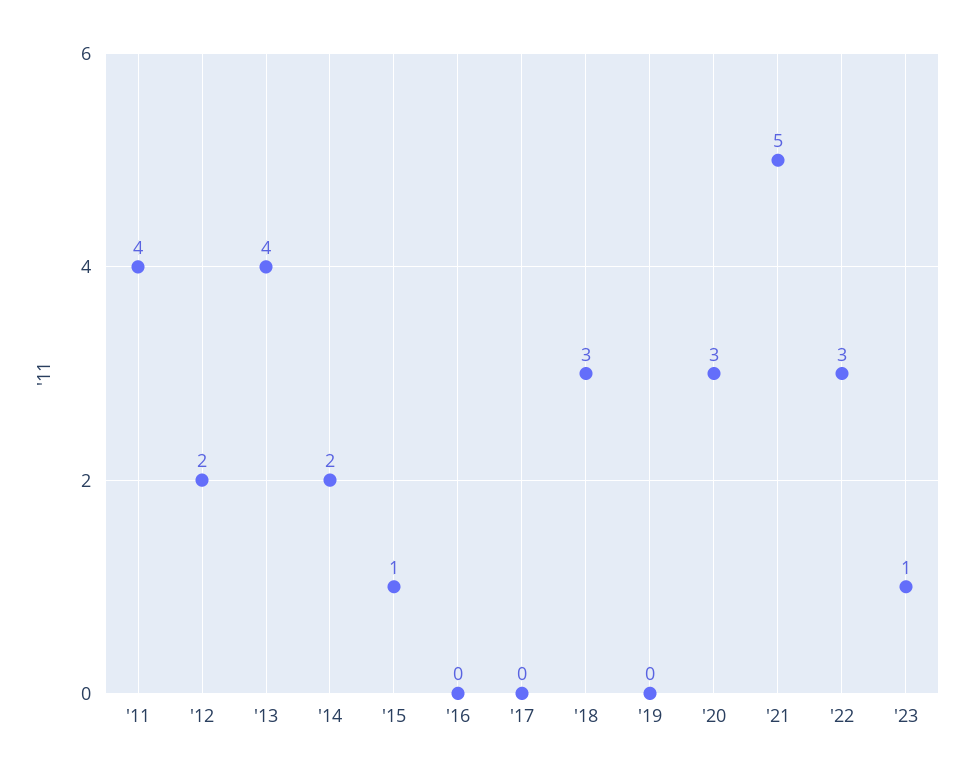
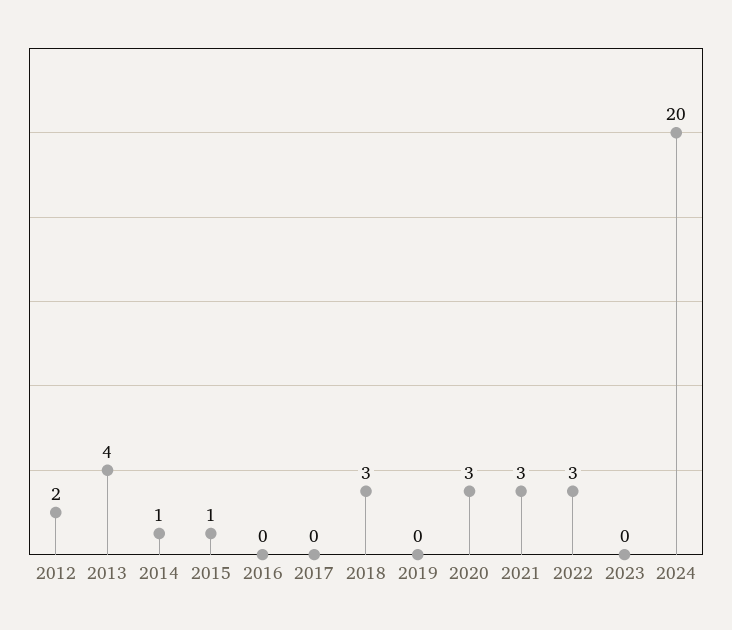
'11: 4 -> none
'14: 2 -> 1
'21: 5 -> 3
'23: 1 -> 0
2024: none -> 20

